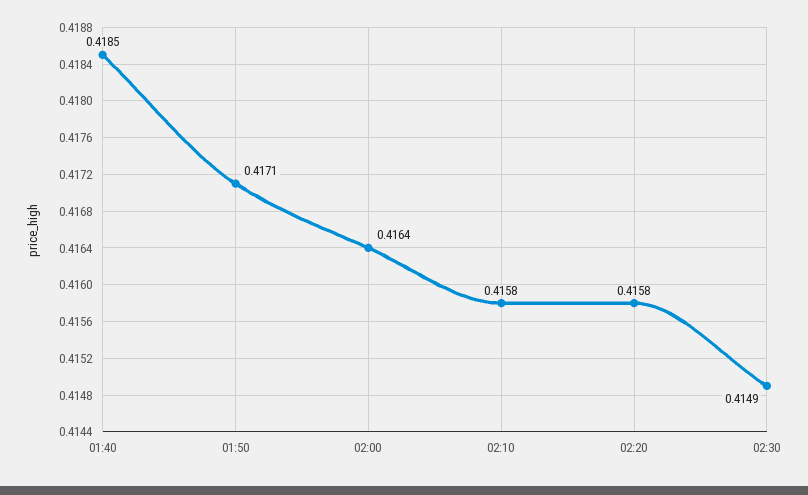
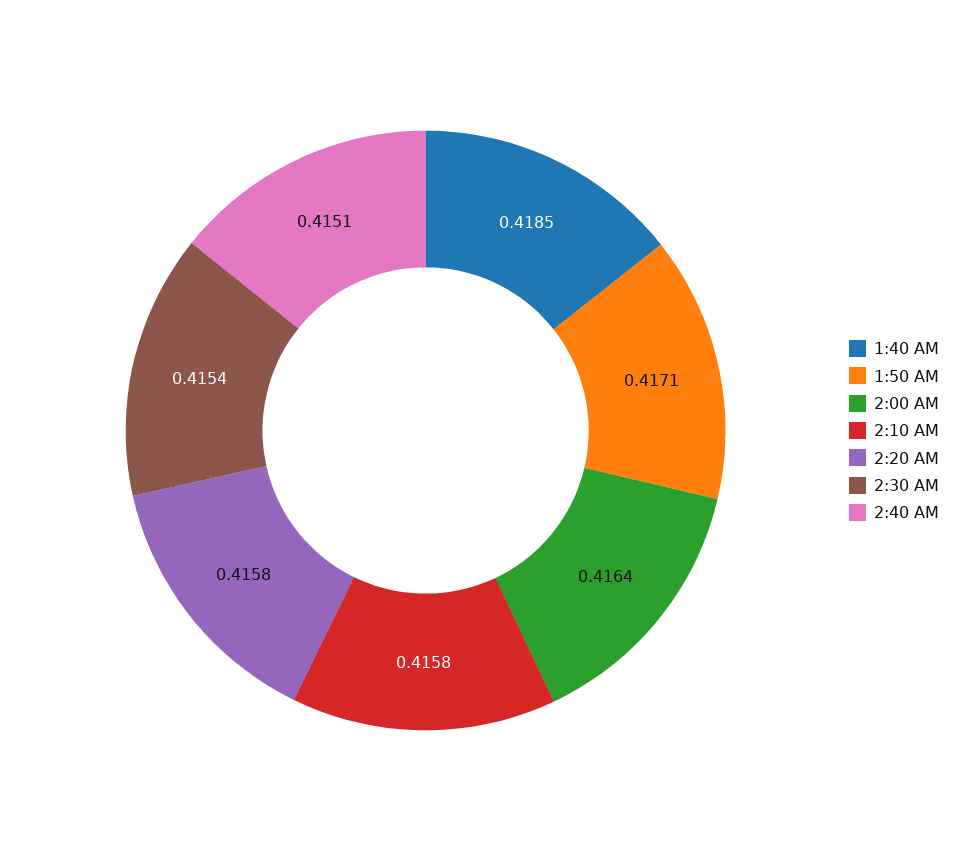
02:30: 0.4149 -> 0.4154
2:40 AM: none -> 0.4151

